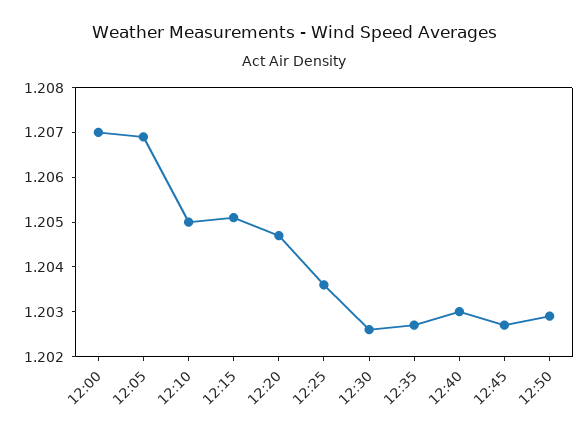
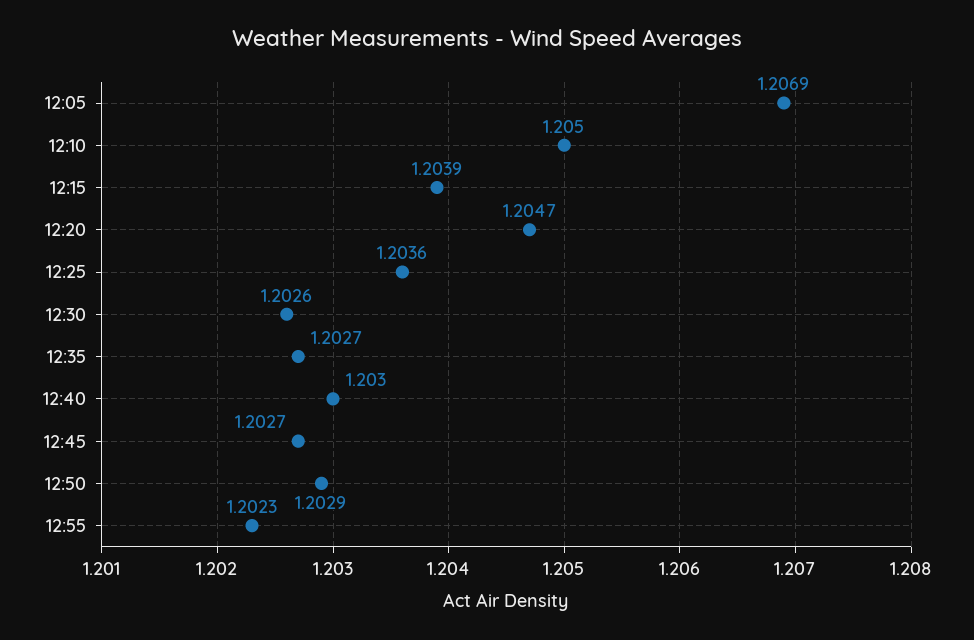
12:00: 1.207 -> none
12:15: 1.205 -> 1.2039
12:55: none -> 1.2023

